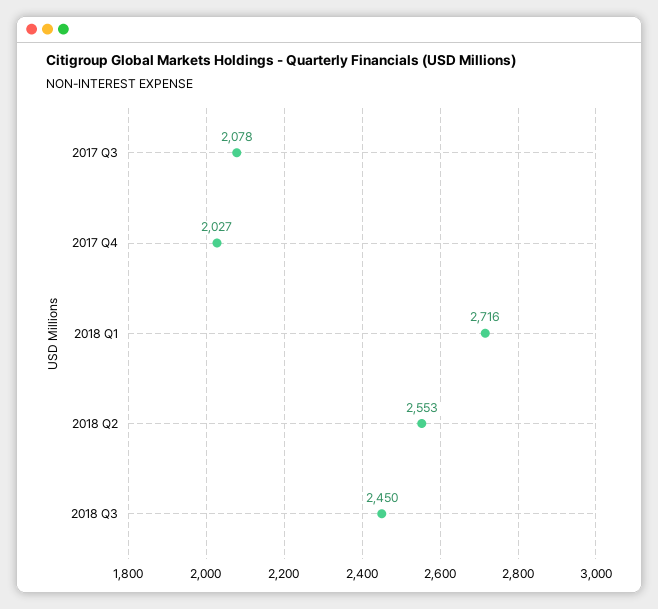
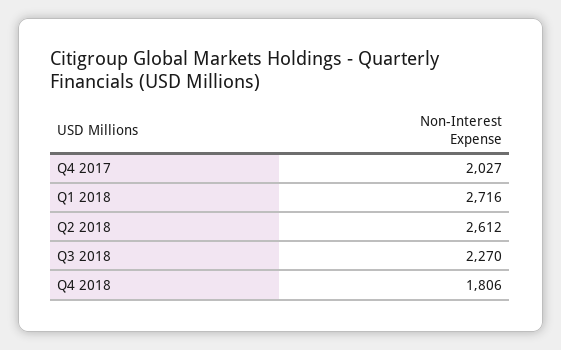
2017 Q3: 2078 -> none
2018 Q2: 2553 -> 2612
2018 Q3: 2450 -> 2270
Q4 2018: none -> 1806

